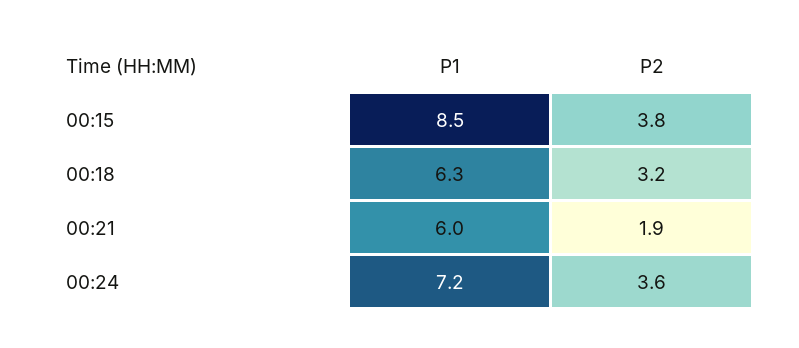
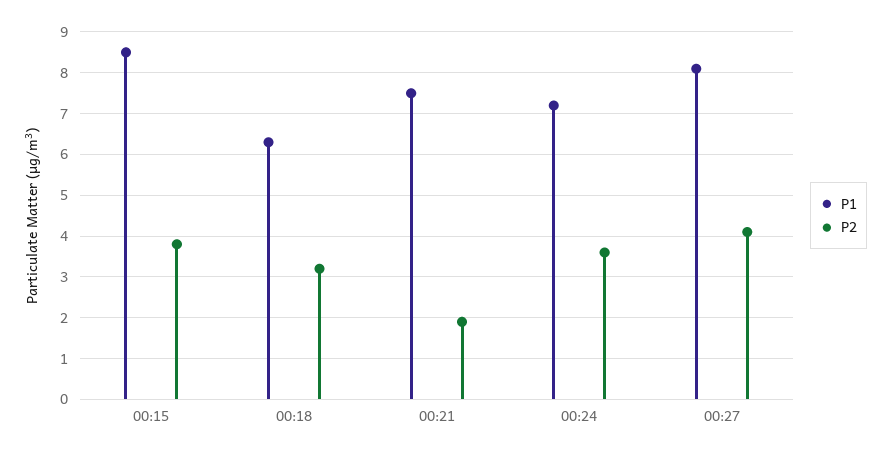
P1, 00:21: 6 -> 7.5
P1, 00:27: none -> 8
P2, 00:27: none -> 4

